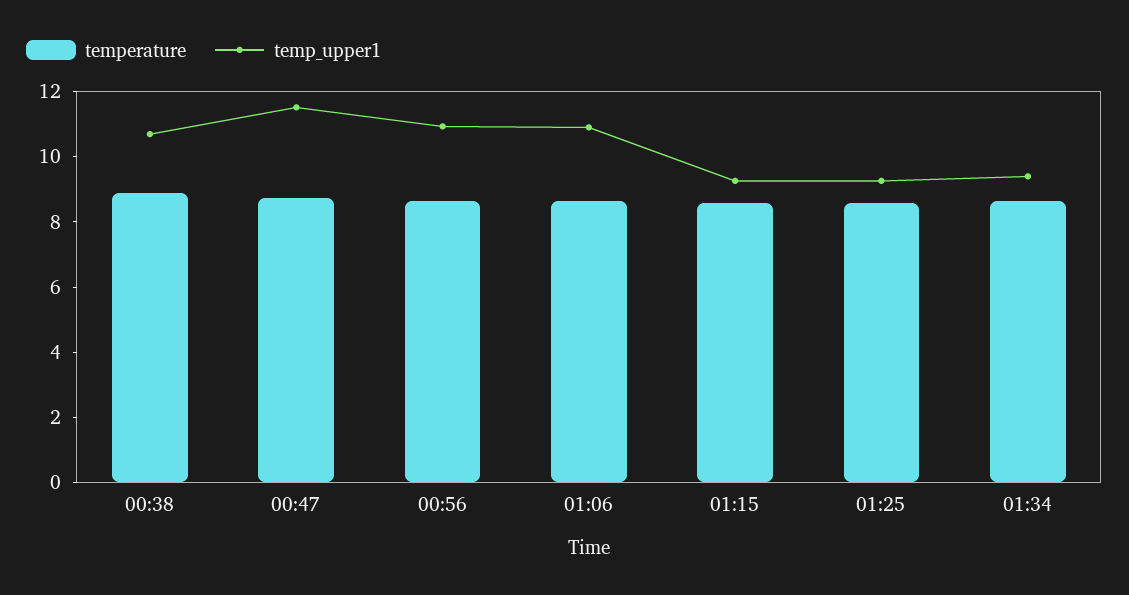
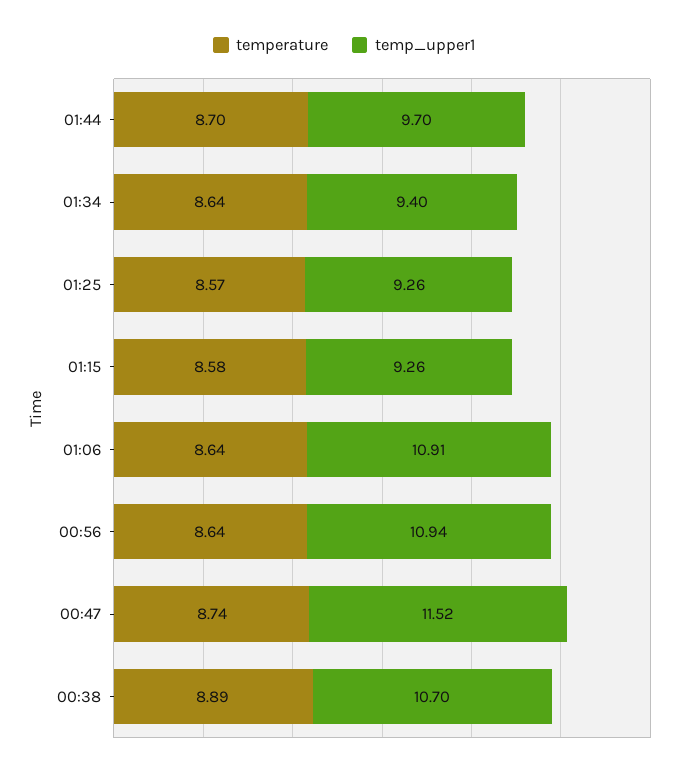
temperature, 01:44: none -> 8.7
temp_upper1, 01:44: none -> 9.7

